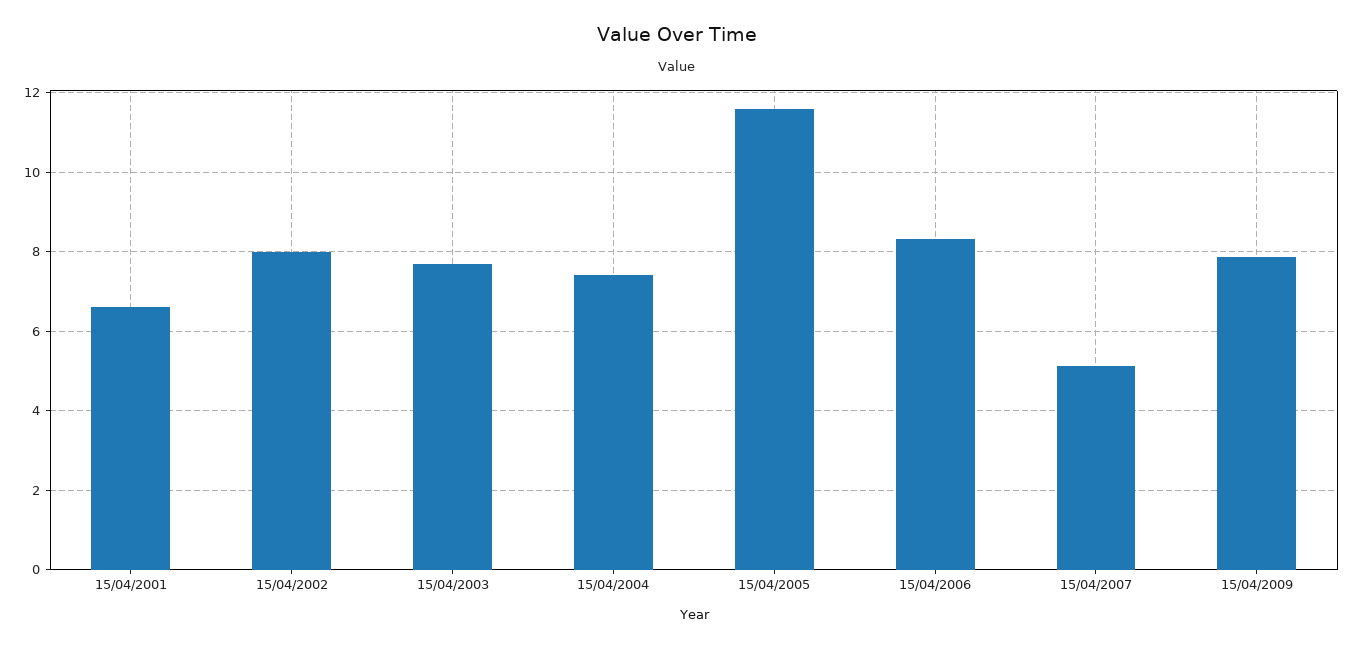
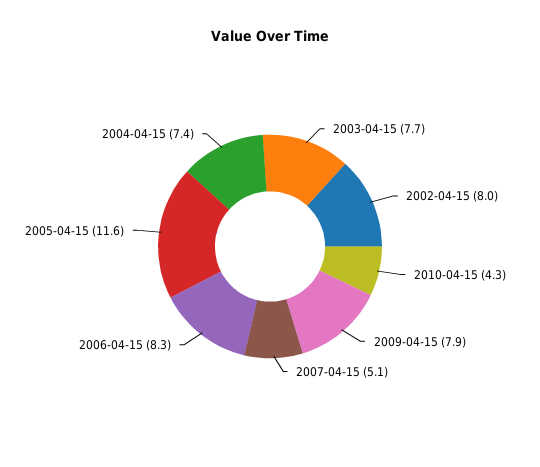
15/04/2001: 6.6 -> none
2010-04-15: none -> 4.3

